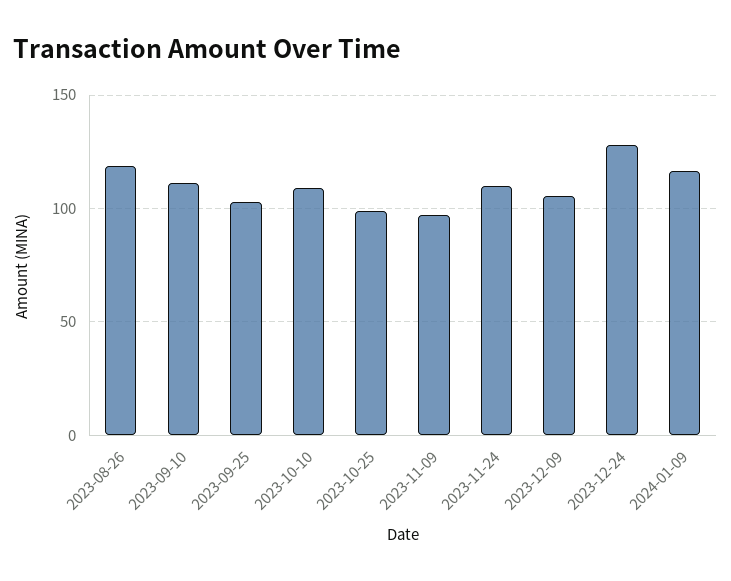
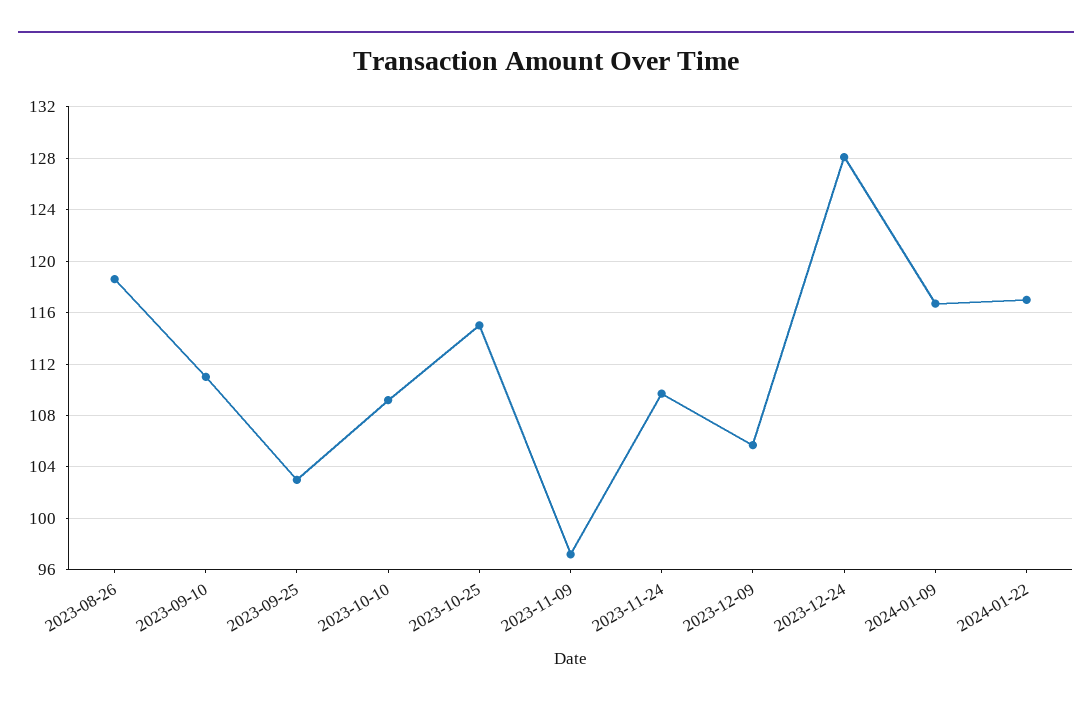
2023-10-25: 100 -> 115
2024-01-22: none -> 117

